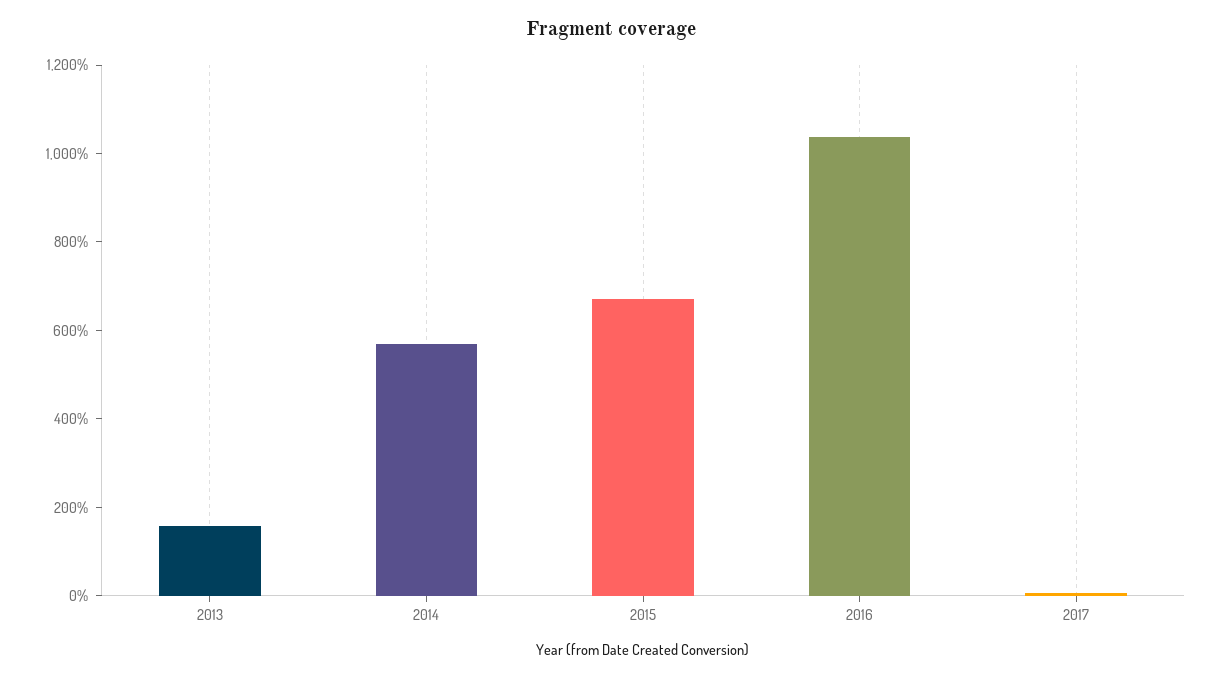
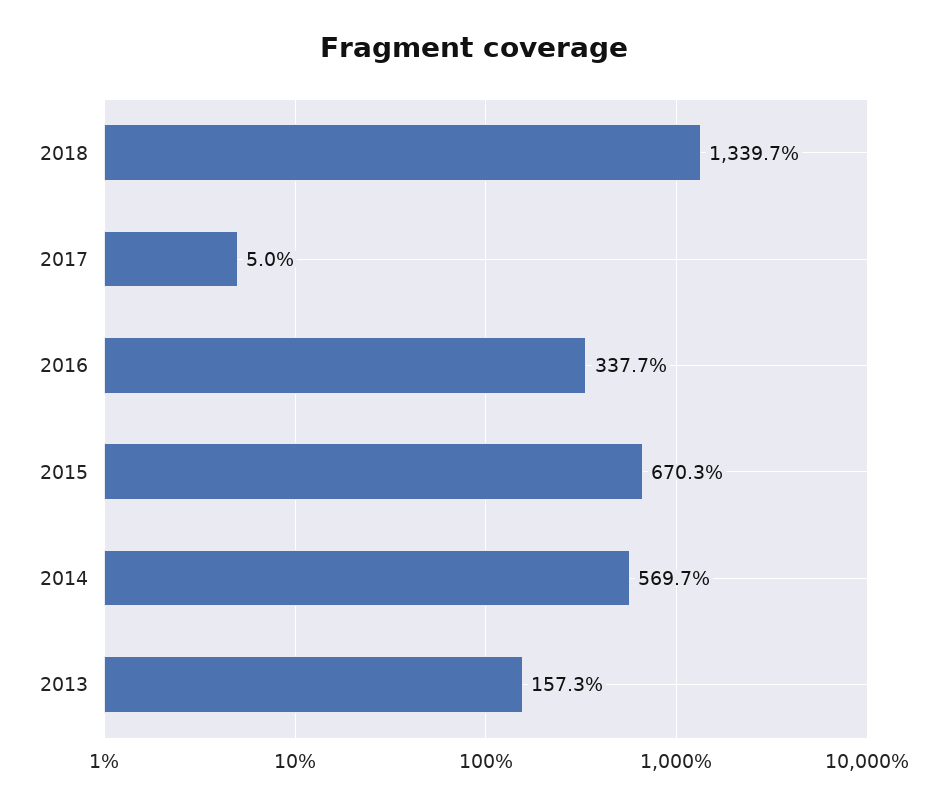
2016: 1050 -> 337.7
2018: none -> 1339.7

